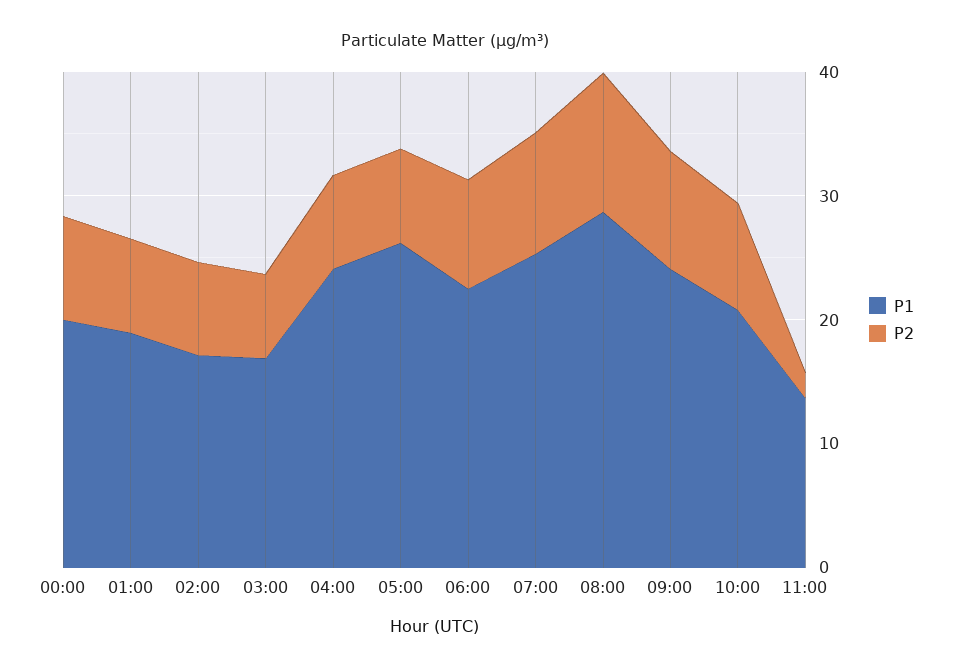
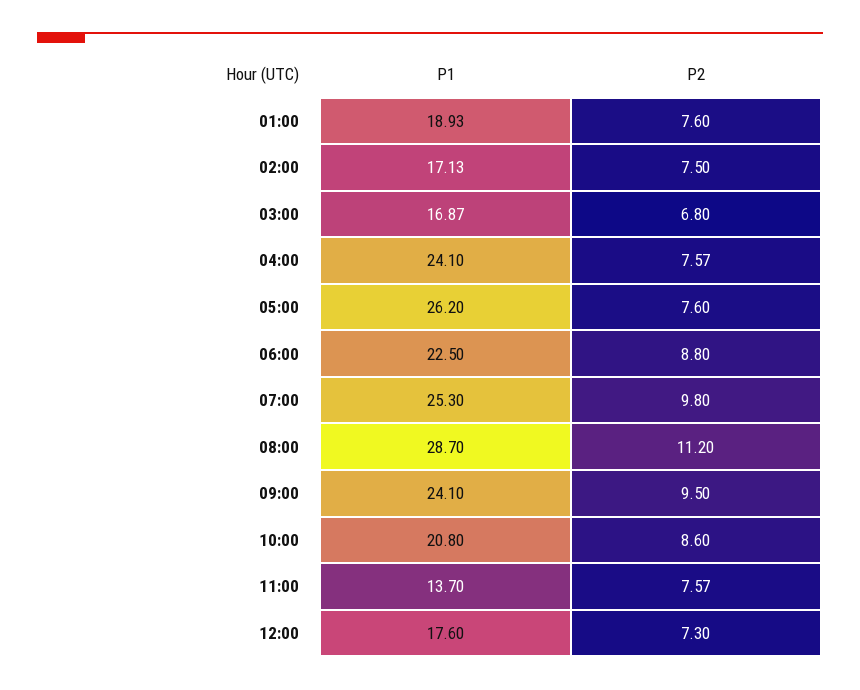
P1, 00:00: 20 -> none
P2, 00:00: 8 -> none
P2, 11:00: 2 -> 7.57
P1, 12:00: none -> 17.6
P2, 12:00: none -> 7.3

